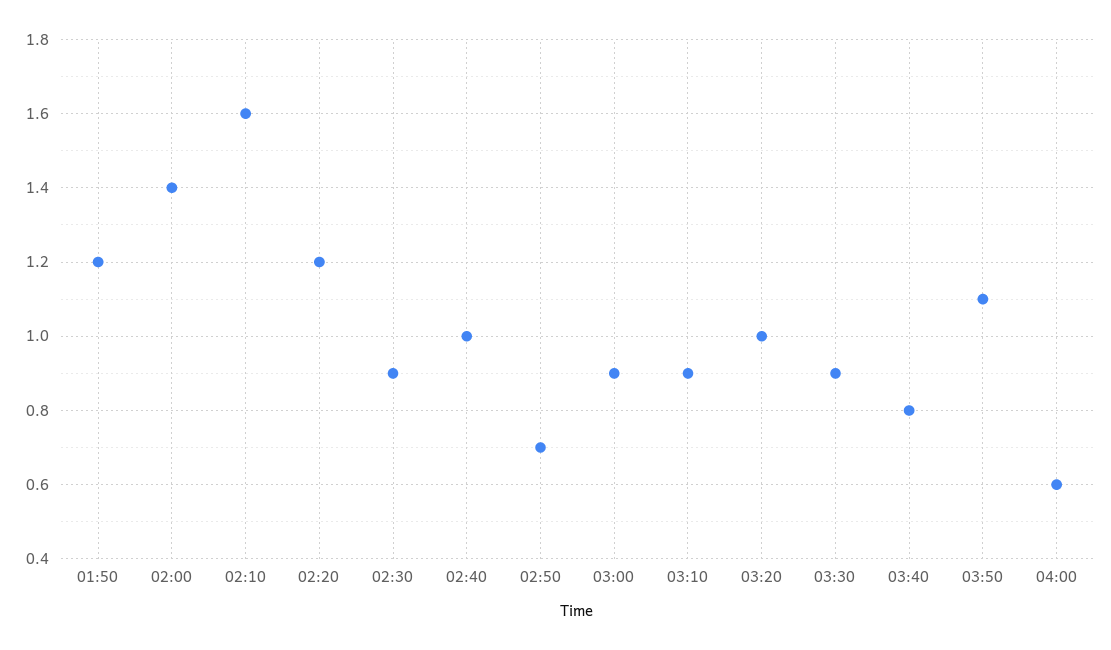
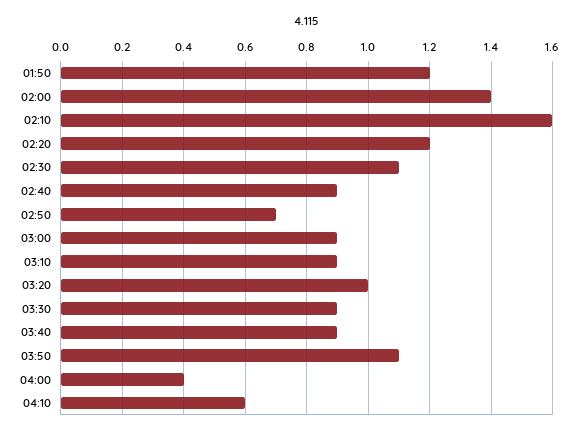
02:30: 0.9 -> 1.1
02:40: 1 -> 0.9
03:40: 0.8 -> 0.9
04:00: 0.6 -> 0.4
04:10: none -> 0.6

